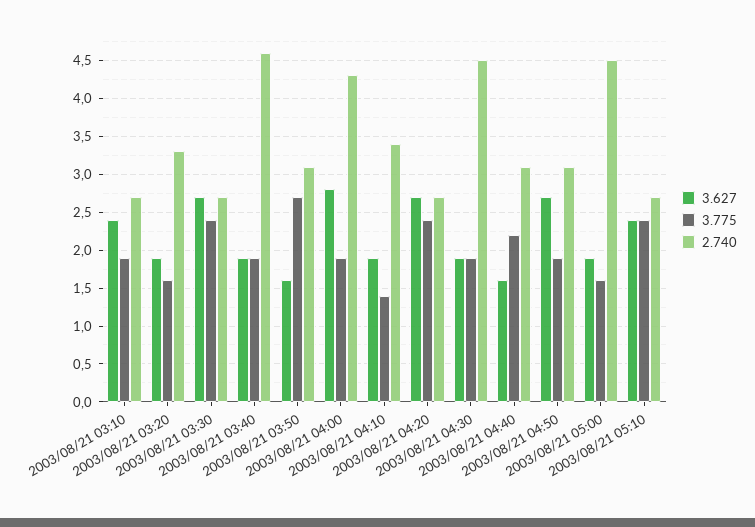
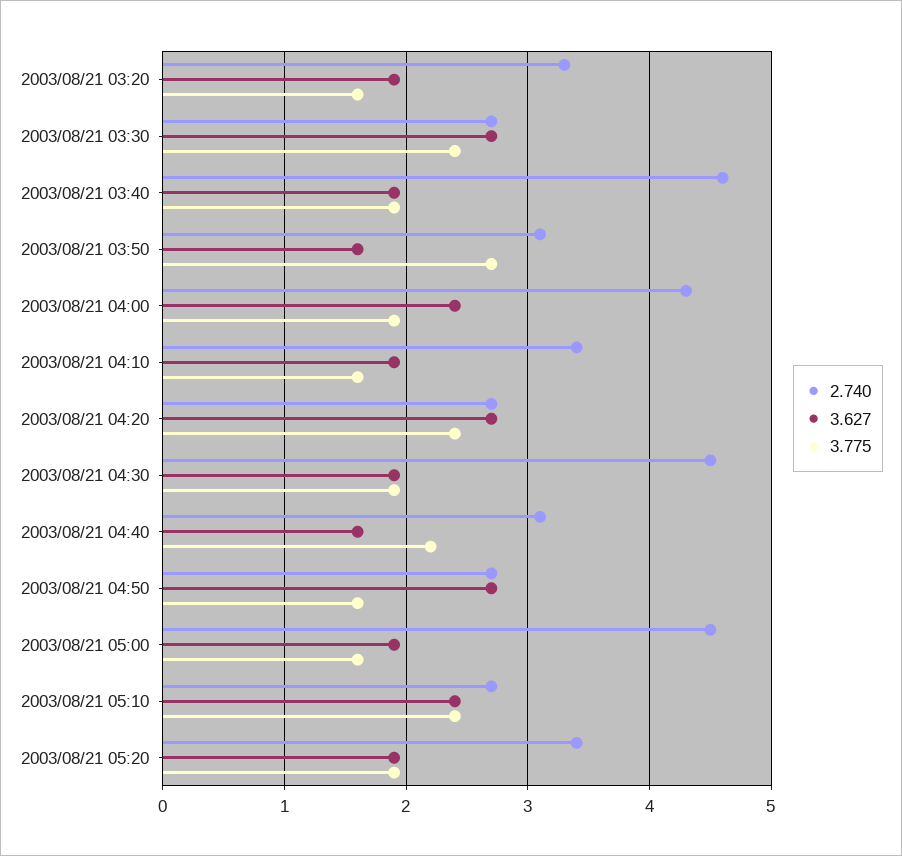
3.627, 2003/08/21 03:10: 2.4 -> none
3.775, 2003/08/21 03:10: 1.9 -> none
2.740, 2003/08/21 03:10: 2.7 -> none
3.627, 2003/08/21 04:00: 2.8 -> 2.4
3.775, 2003/08/21 04:10: 1.4 -> 1.6
3.775, 2003/08/21 04:50: 1.9 -> 1.6
2.740, 2003/08/21 04:50: 3.1 -> 2.7
2.740, 2003/08/21 05:20: none -> 3.4
3.627, 2003/08/21 05:20: none -> 1.9
3.775, 2003/08/21 05:20: none -> 1.9

